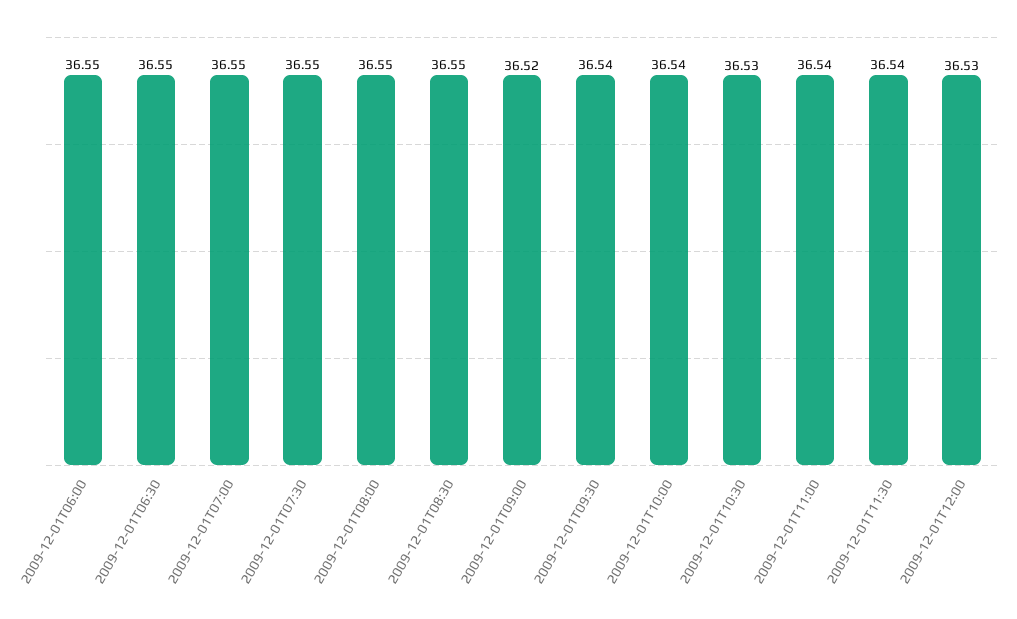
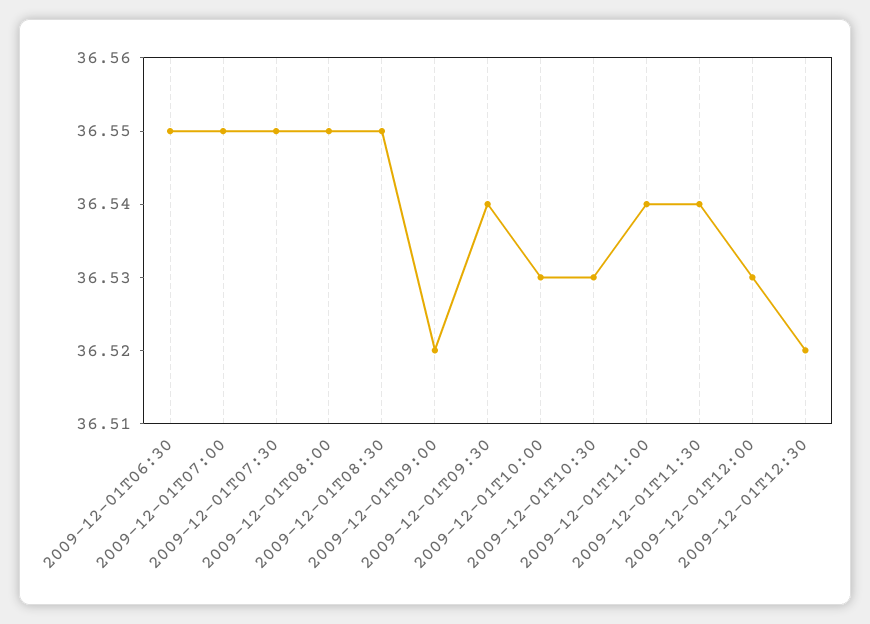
2009-12-01T06:00: 36.55 -> none
2009-12-01T10:00: 36.54 -> 36.53
2009-12-01T12:30: none -> 36.52

